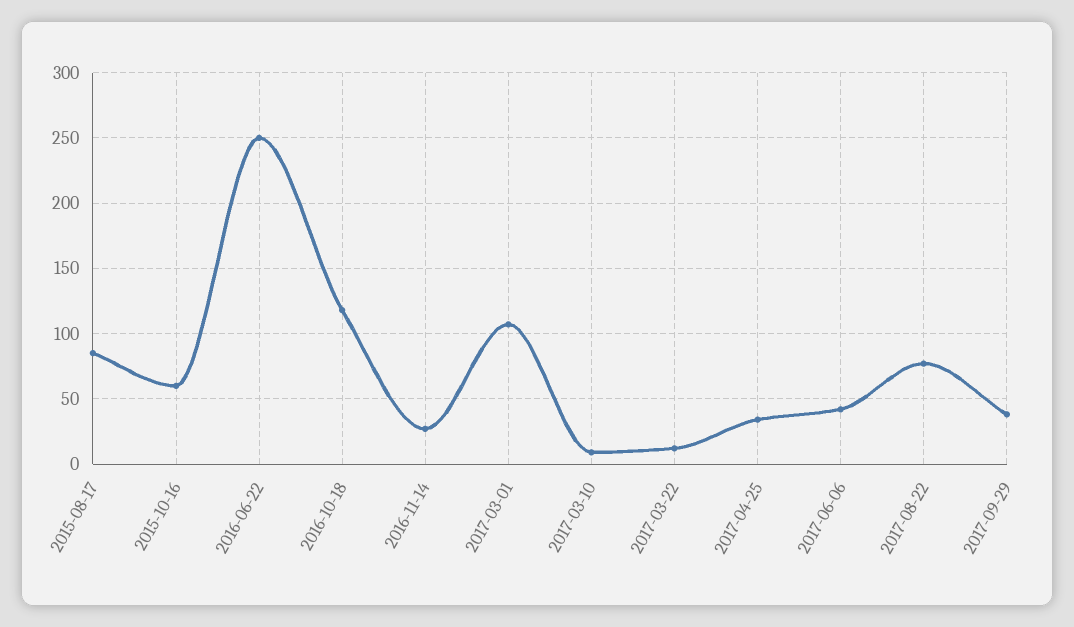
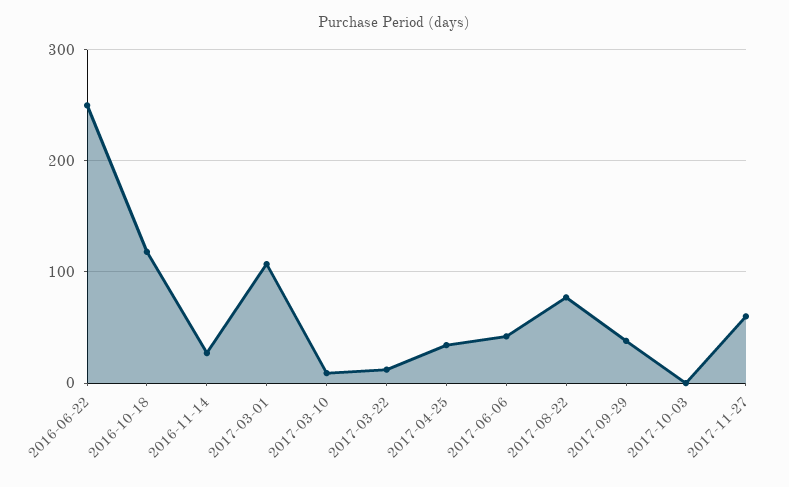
2015-08-17: 85 -> none
2015-10-16: 60 -> none
2017-10-03: none -> 0
2017-11-27: none -> 60

